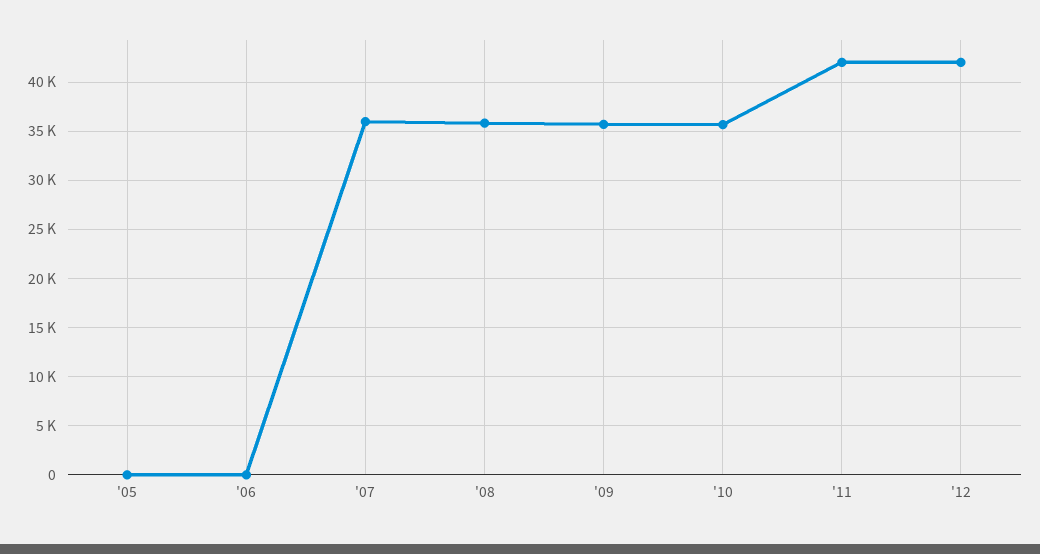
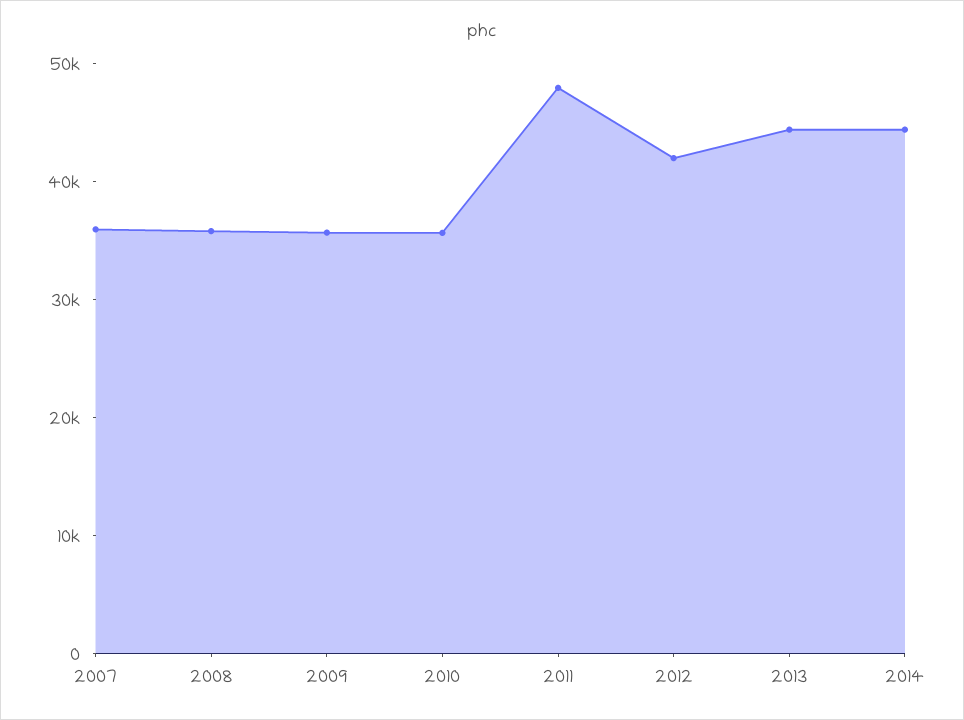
'05: 0 -> none
'06: 0 -> none
'11: 42000 -> 48000
2013: none -> 44000
2014: none -> 44000

